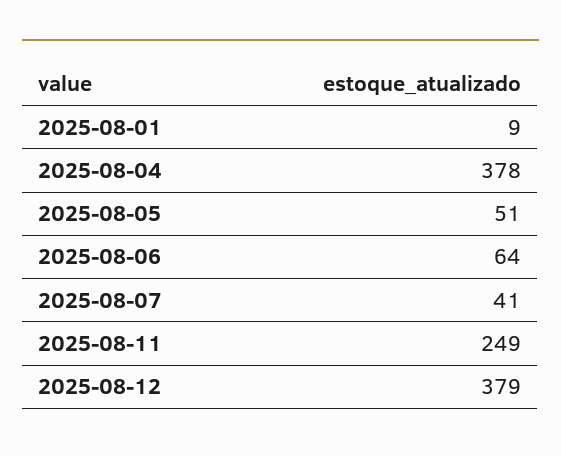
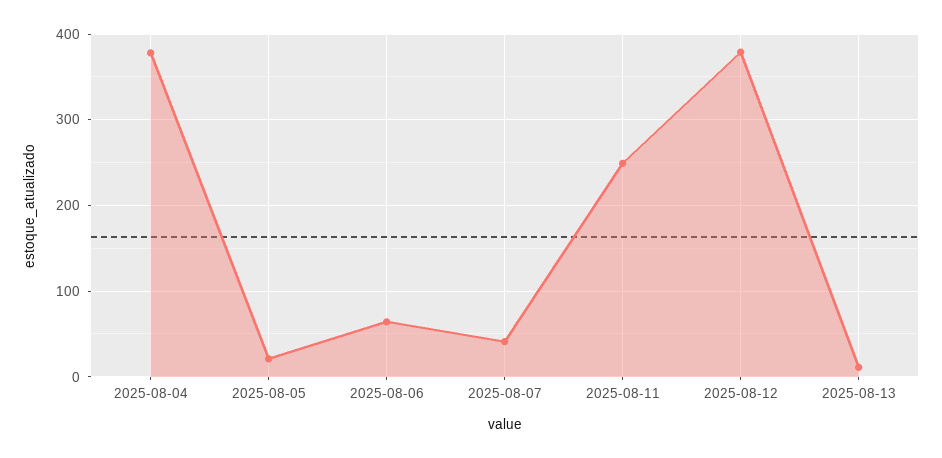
2025-08-01: 9 -> none
2025-08-05: 51 -> 20
2025-08-13: none -> 10

